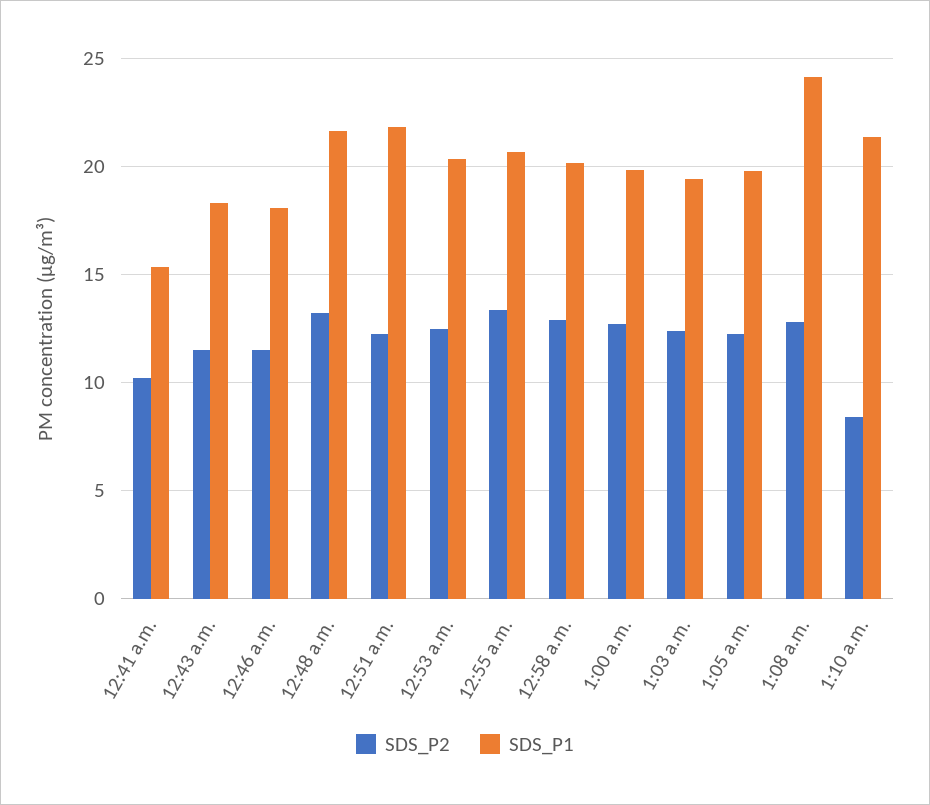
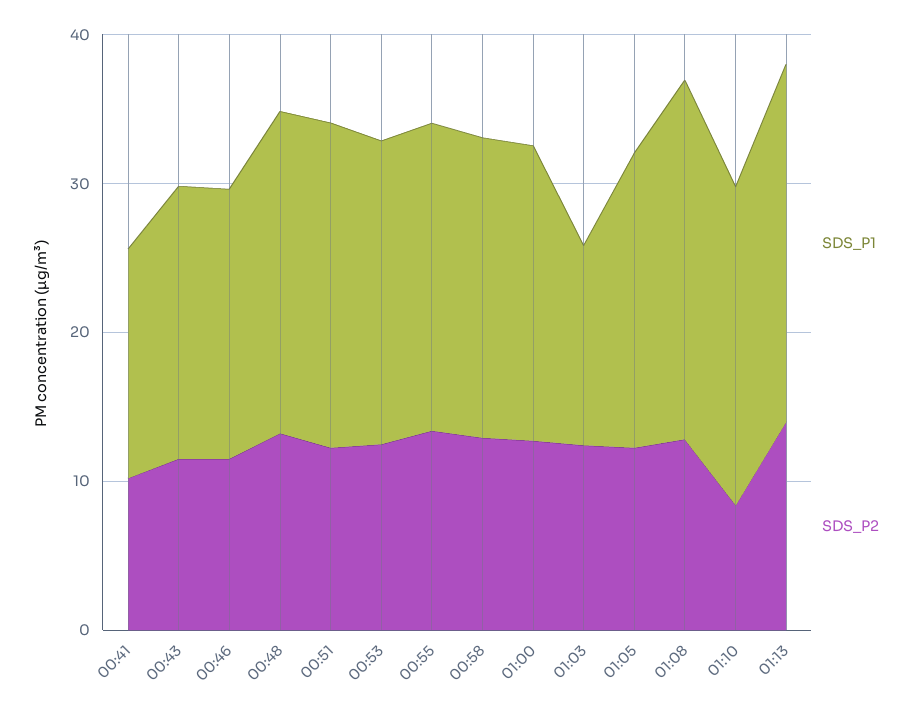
SDS_P1, 1:03 a.m.: 19.5 -> 14
SDS_P1, 01:13: none -> 24
SDS_P2, 01:13: none -> 14

